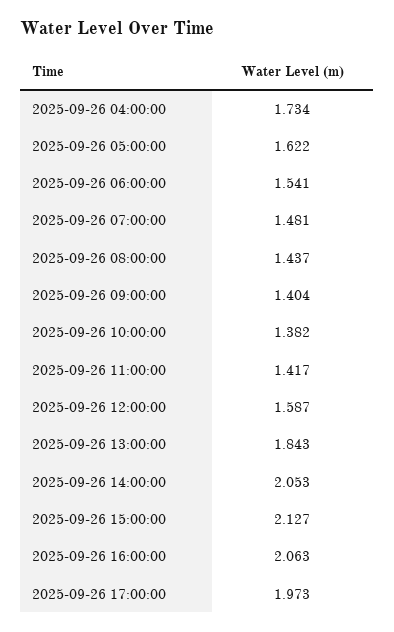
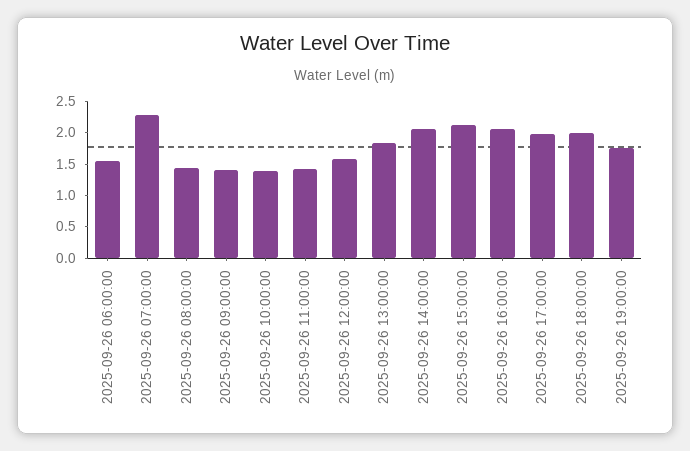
2025-09-26 04:00:00: 1.734 -> none
2025-09-26 05:00:00: 1.622 -> none
2025-09-26 07:00:00: 1.481 -> 2.25
2025-09-26 18:00:00: none -> 2
2025-09-26 19:00:00: none -> 1.75

